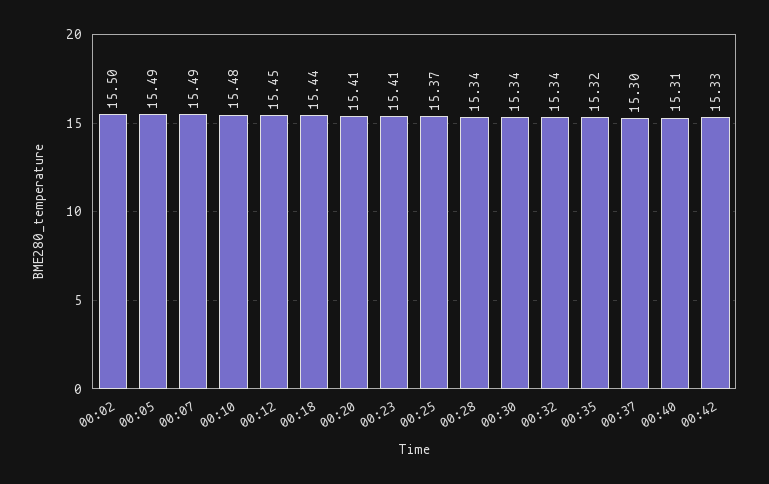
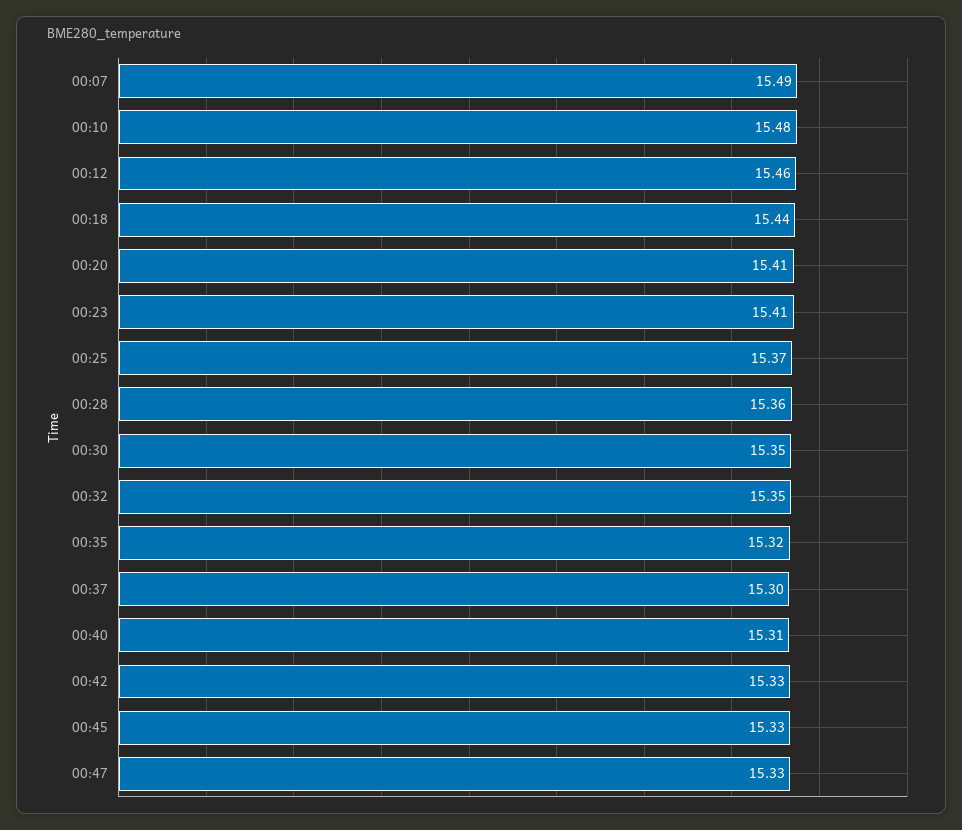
00:02: 15.5 -> none
00:05: 15.49 -> none
00:12: 15.45 -> 15.46
00:28: 15.34 -> 15.36
00:30: 15.34 -> 15.35
00:32: 15.34 -> 15.35
00:45: none -> 15.33
00:47: none -> 15.33

